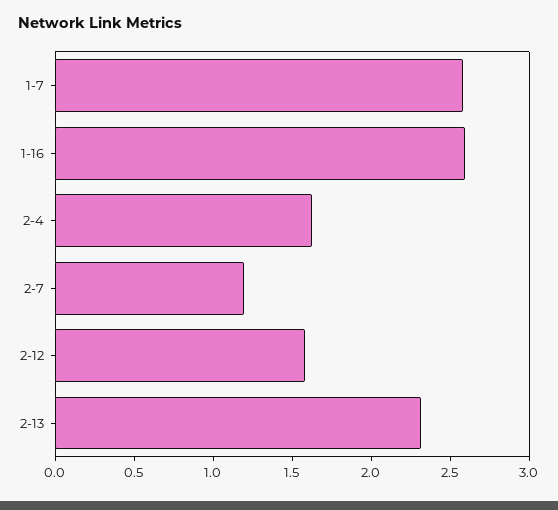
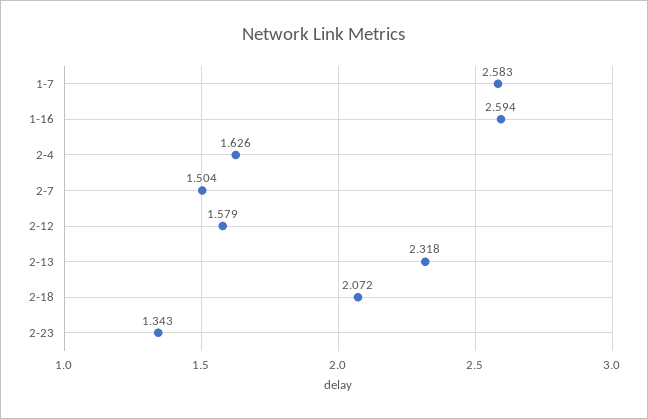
2-7: 1.2 -> 1.504
2-18: none -> 2.072
2-23: none -> 1.343

